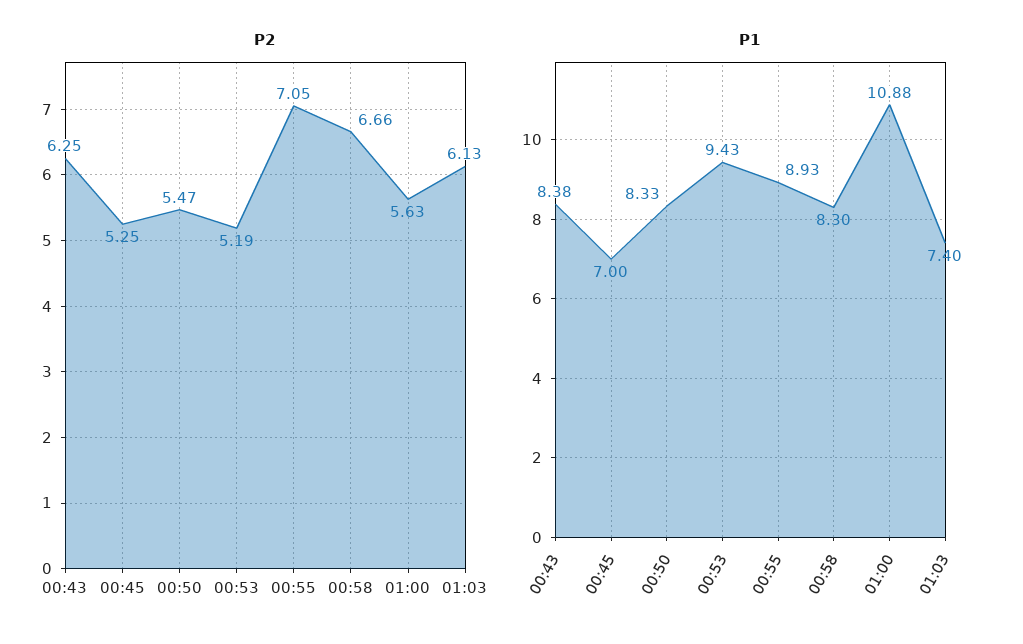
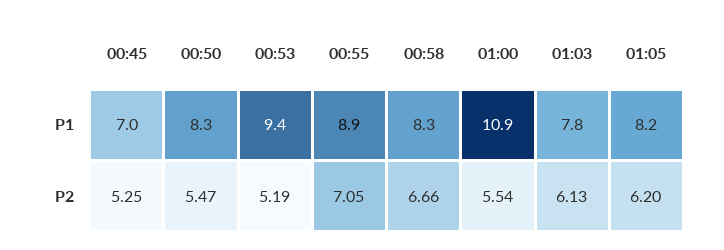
P2, 00:43: 6.25 -> none
P2, 01:00: 5.63 -> 5.54
P1, 00:43: 8.38 -> none
P1, 01:03: 7.4 -> 7.8
P1, 01:05: none -> 8.2
P2, 01:05: none -> 6.2

